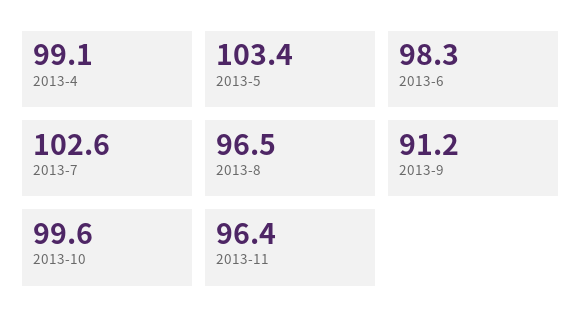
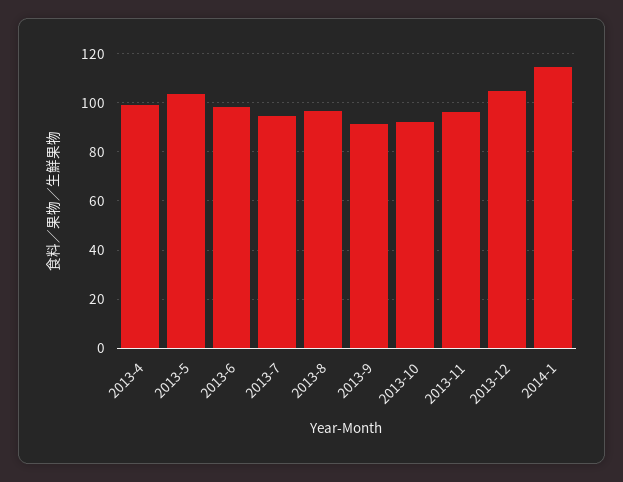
2013-7: 102.6 -> 95
2013-10: 99.6 -> 92.5
2013-12: none -> 105
2014-1: none -> 115

